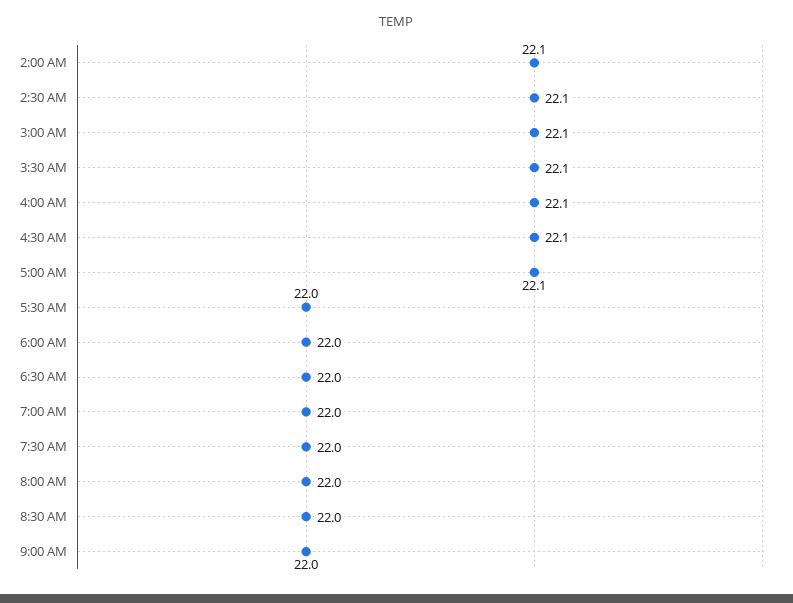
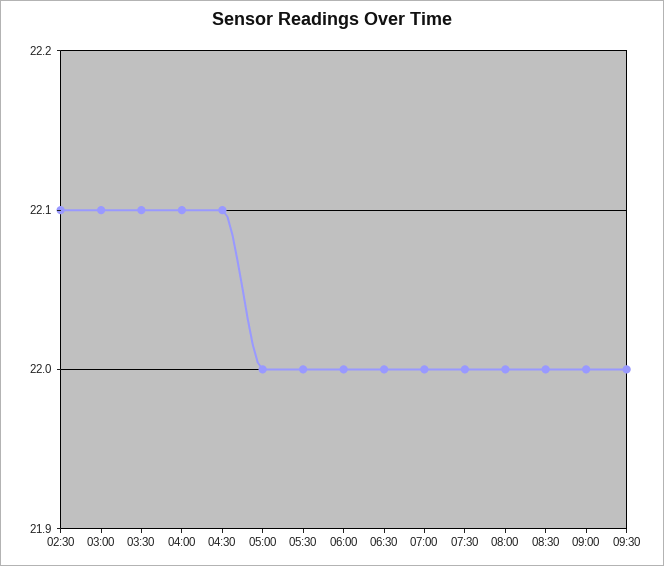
2:00 AM: 22.1 -> none
5:00 AM: 22.1 -> 22
09:30: none -> 22

